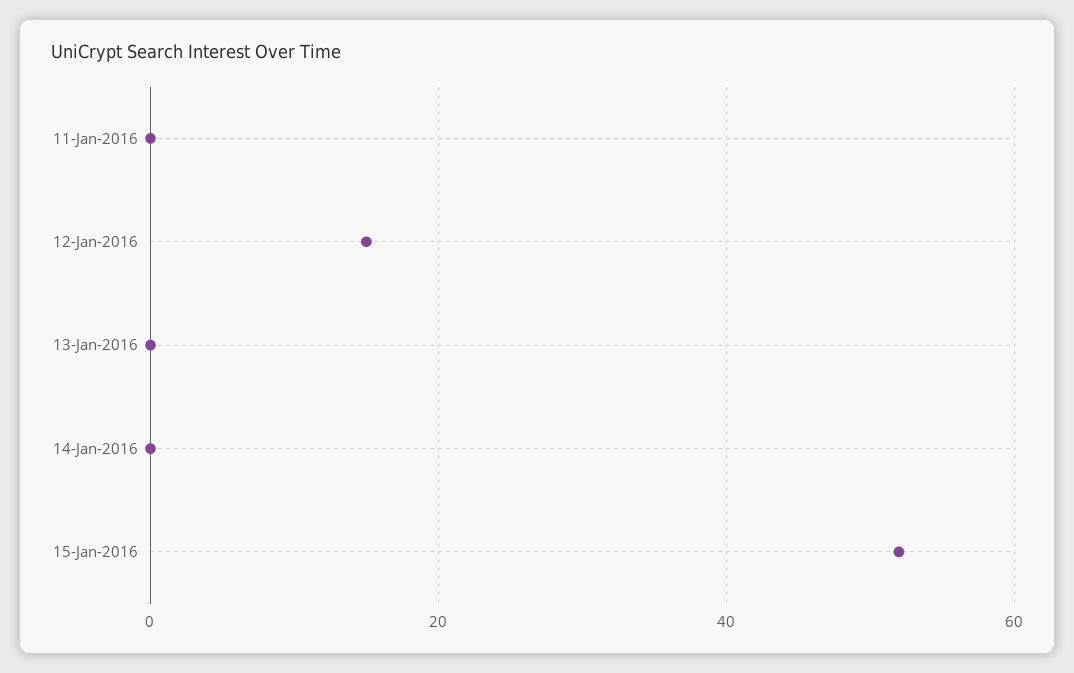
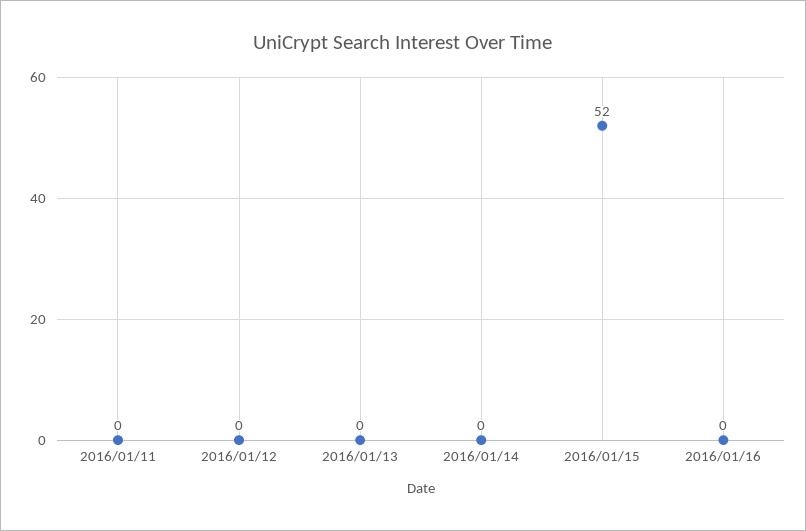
12-Jan-2016: 15 -> 0
2016/01/16: none -> 0

